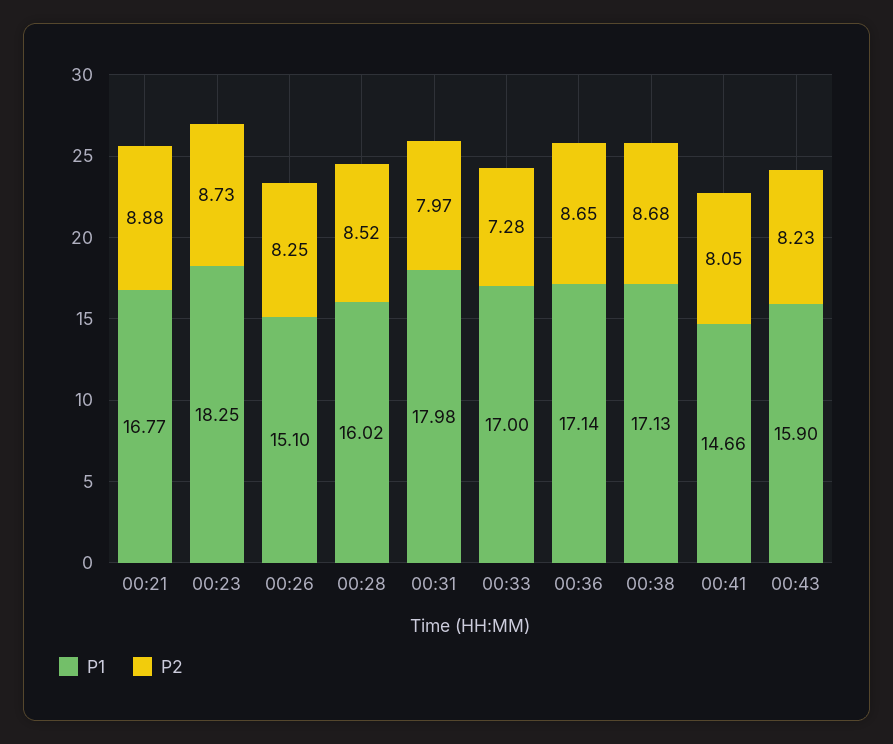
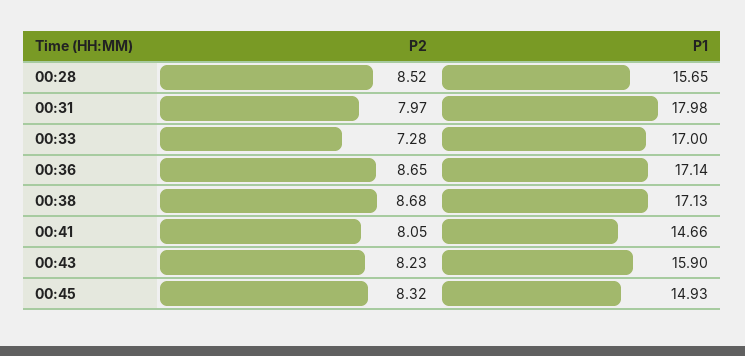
P1, 00:21: 16.77 -> none
P2, 00:21: 8.88 -> none
P1, 00:23: 18.25 -> none
P2, 00:23: 8.73 -> none
P1, 00:26: 15.1 -> none
P2, 00:26: 8.25 -> none
P1, 00:28: 16.02 -> 15.65
P2, 00:45: none -> 8.32
P1, 00:45: none -> 14.93

